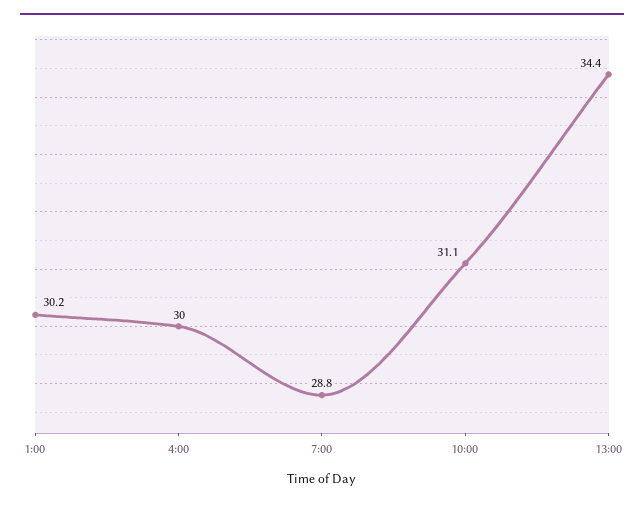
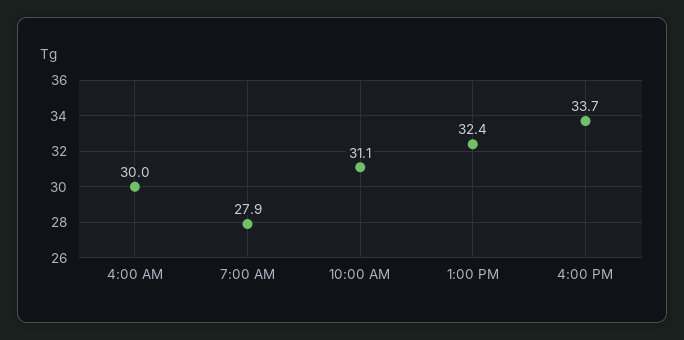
1:00: 30.2 -> none
7:00: 28.8 -> 27.9
13:00: 34.4 -> 32.4
4:00 PM: none -> 33.7

